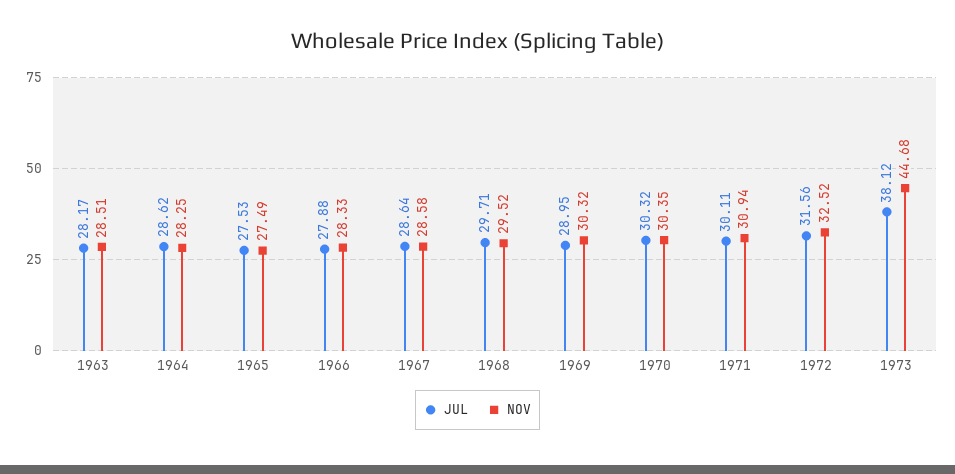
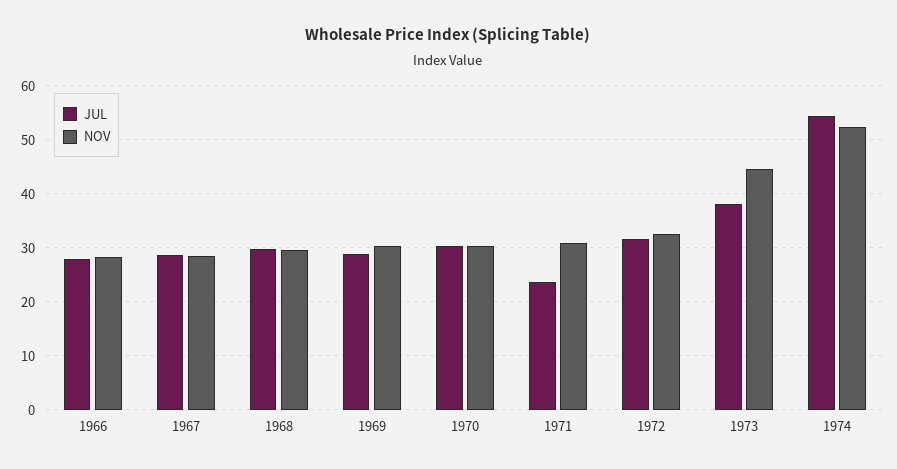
JUL, 1963: 28.17 -> none
NOV, 1963: 28.51 -> none
JUL, 1964: 28.62 -> none
NOV, 1964: 28.25 -> none
JUL, 1965: 27.53 -> none
NOV, 1965: 27.49 -> none
JUL, 1971: 30.11 -> 24
JUL, 1974: none -> 54
NOV, 1974: none -> 52

